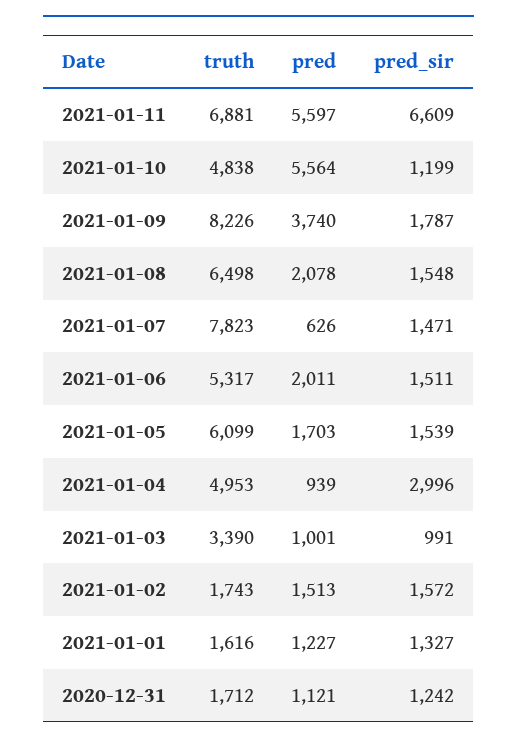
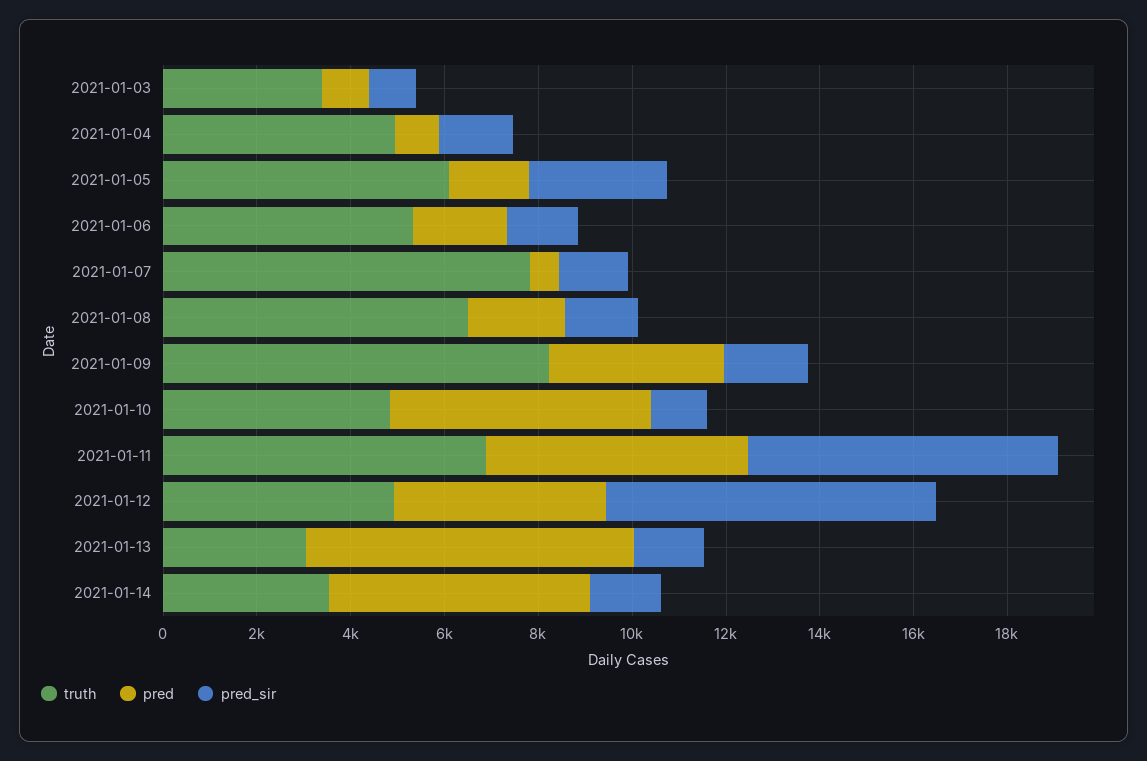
pred_sir, 2021-01-05: 1539 -> 3000
pred_sir, 2021-01-04: 2996 -> 1500
truth, 2021-01-02: 1743 -> none
pred, 2021-01-02: 1513 -> none
pred_sir, 2021-01-02: 1572 -> none
truth, 2021-01-01: 1616 -> none
pred, 2021-01-01: 1227 -> none
pred_sir, 2021-01-01: 1327 -> none
truth, 2020-12-31: 1712 -> none
pred, 2020-12-31: 1121 -> none
pred_sir, 2020-12-31: 1242 -> none
truth, 2021-01-12: none -> 5000
pred, 2021-01-12: none -> 4500
pred_sir, 2021-01-12: none -> 7000
truth, 2021-01-13: none -> 3000
pred, 2021-01-13: none -> 7000
pred_sir, 2021-01-13: none -> 1500
truth, 2021-01-14: none -> 3500
pred, 2021-01-14: none -> 5500
pred_sir, 2021-01-14: none -> 1500

